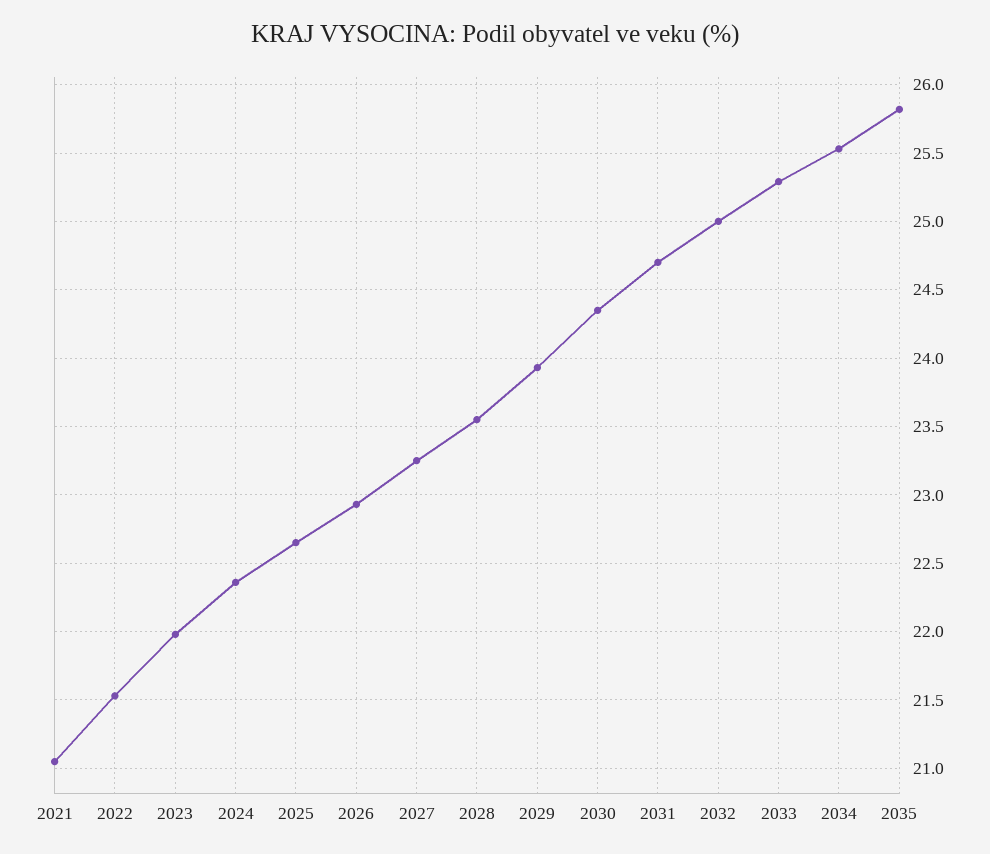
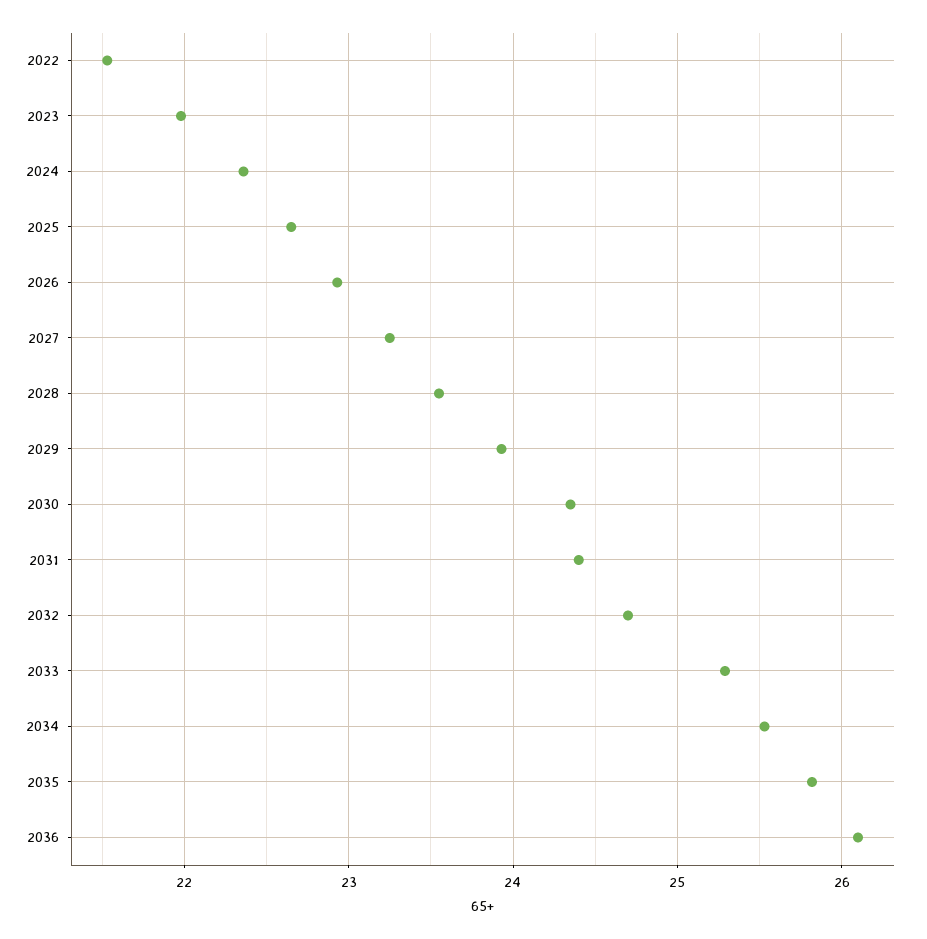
2021: 21.05 -> none
2031: 24.7 -> 24.4
2032: 25 -> 24.7
2036: none -> 26.1

